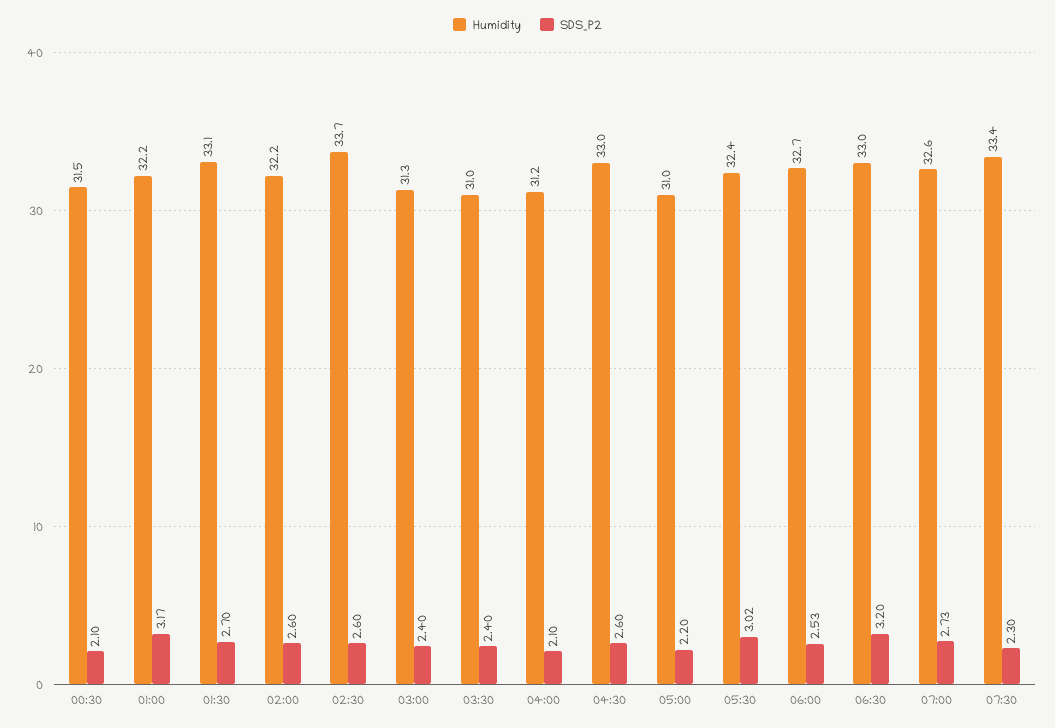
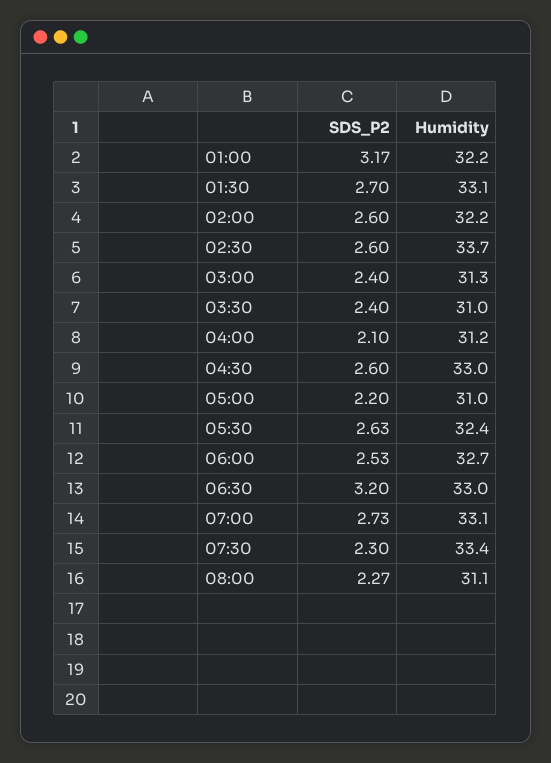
Humidity, 00:30: 31.5 -> none
SDS_P2, 00:30: 2.1 -> none
SDS_P2, 05:30: 3.02 -> 2.63
Humidity, 07:00: 32.6 -> 33.1
SDS_P2, 08:00: none -> 2.27
Humidity, 08:00: none -> 31.1

